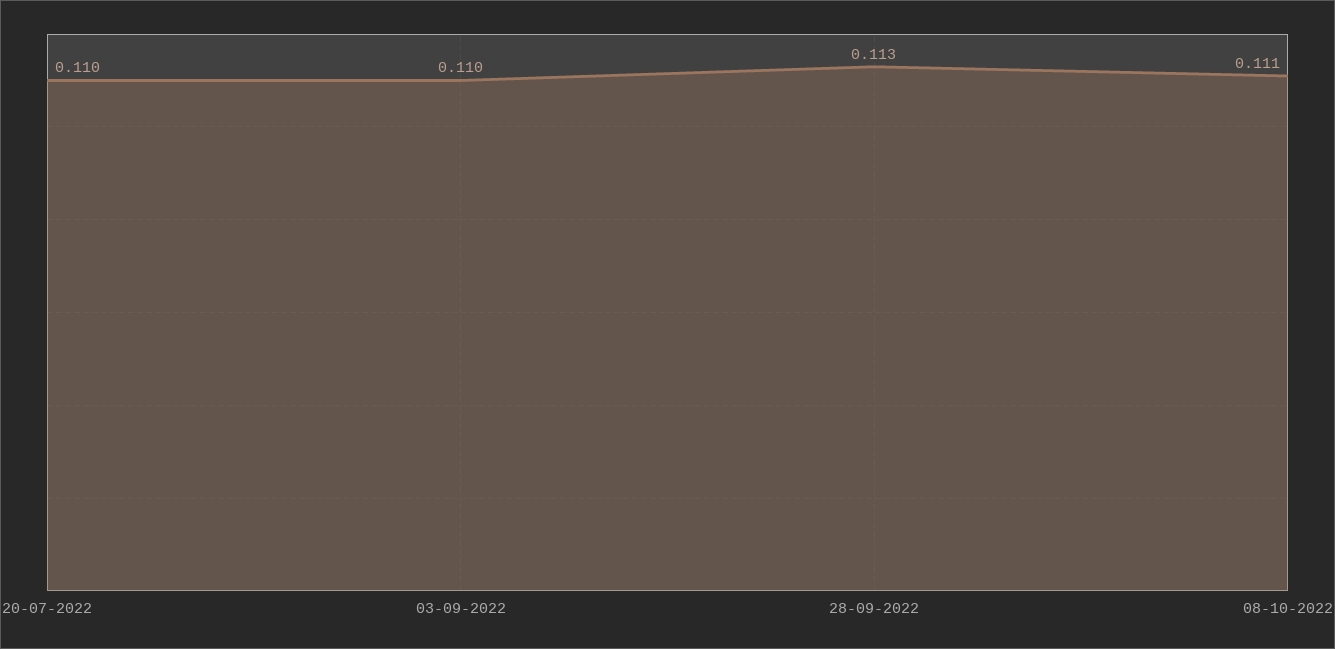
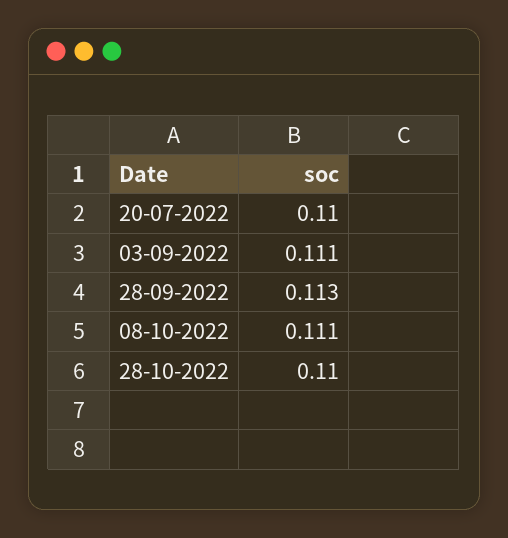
03-09-2022: 0.11 -> 0.111
28-10-2022: none -> 0.11

